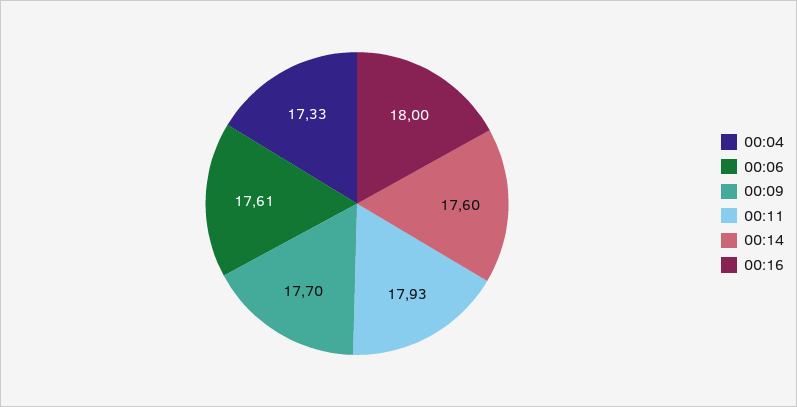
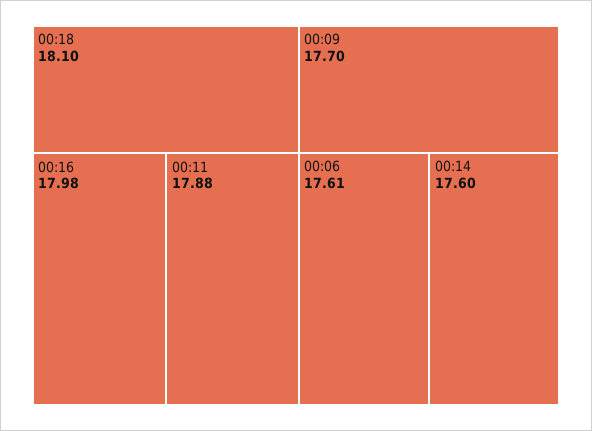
00:04: 17.33 -> none
00:11: 17.93 -> 17.88
00:16: 18 -> 17.98
00:18: none -> 18.1

